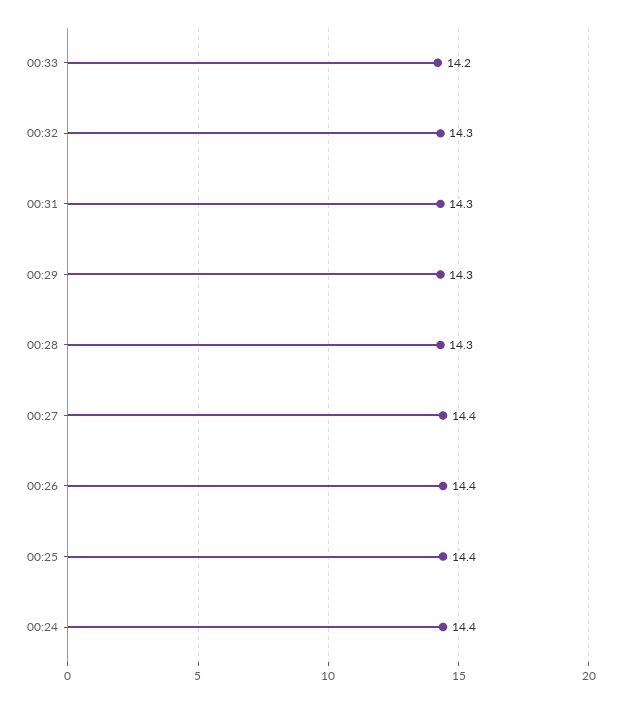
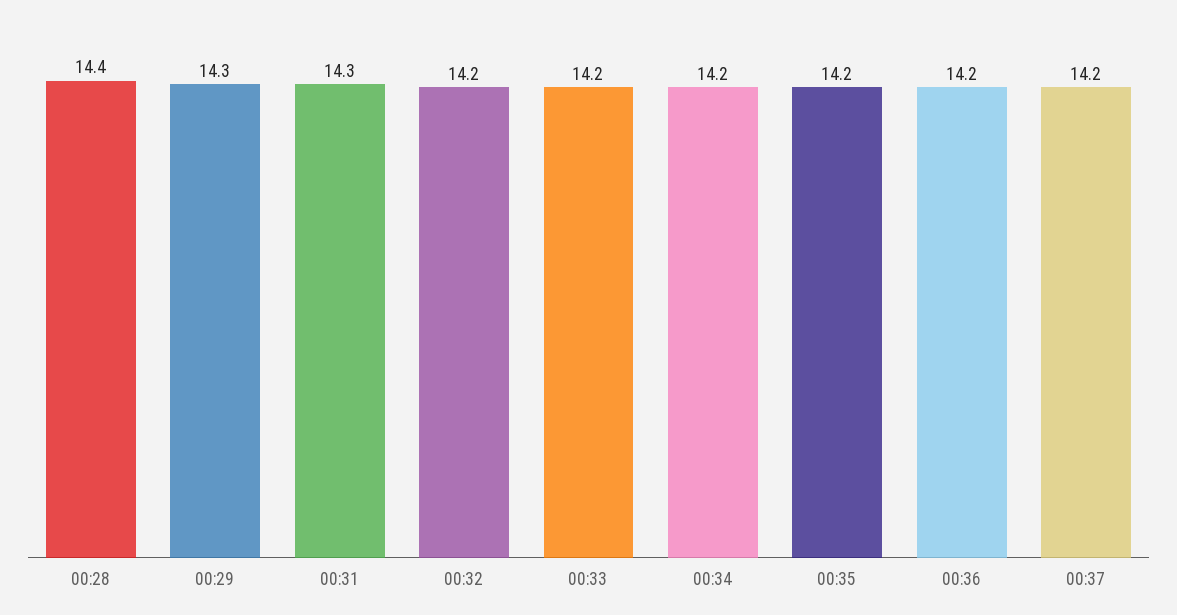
00:32: 14.3 -> 14.2
00:28: 14.3 -> 14.4
00:27: 14.4 -> none
00:26: 14.4 -> none
00:25: 14.4 -> none
00:24: 14.4 -> none
00:34: none -> 14.2
00:35: none -> 14.2
00:36: none -> 14.2
00:37: none -> 14.2

